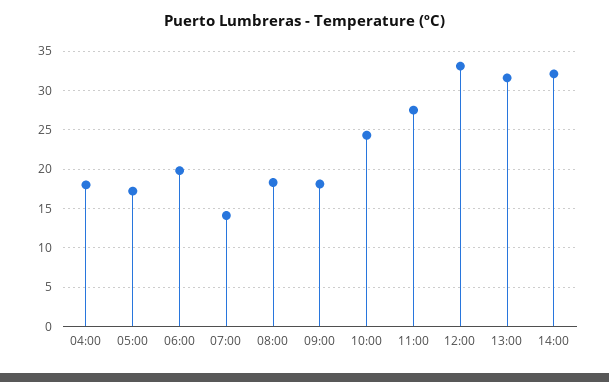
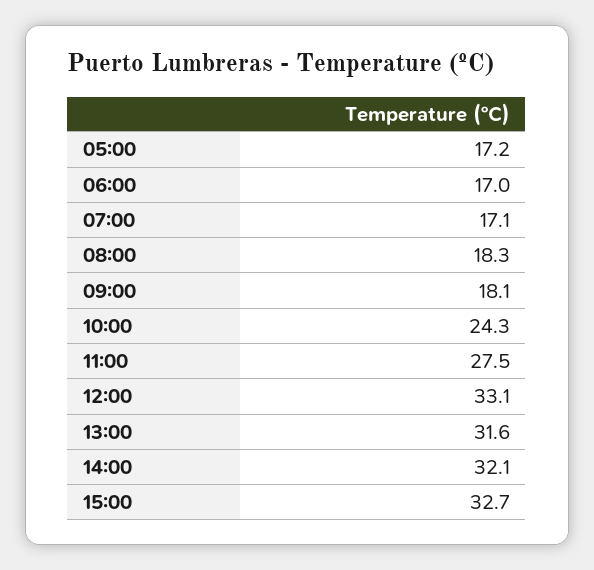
04:00: 18 -> none
06:00: 20 -> 17
07:00: 14 -> 17.1
15:00: none -> 32.7

